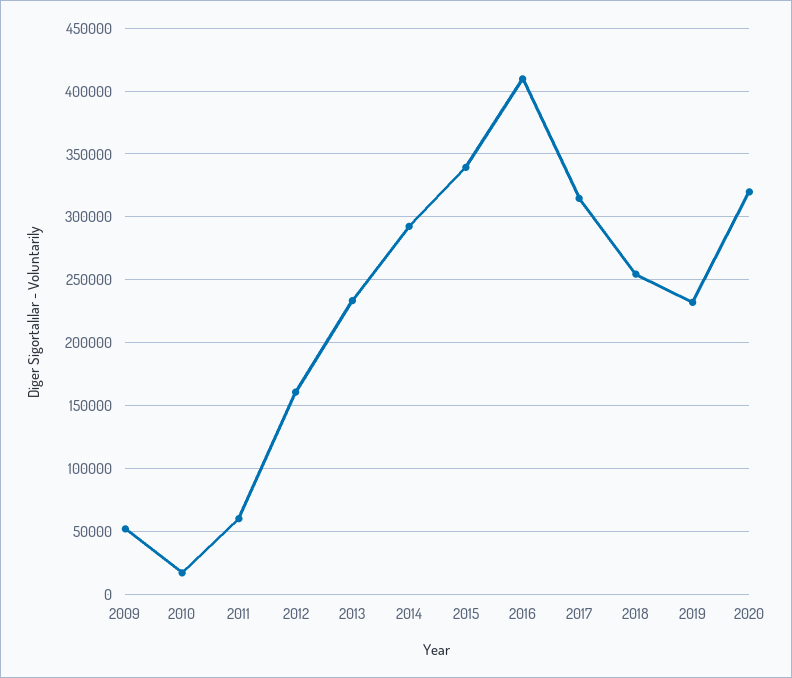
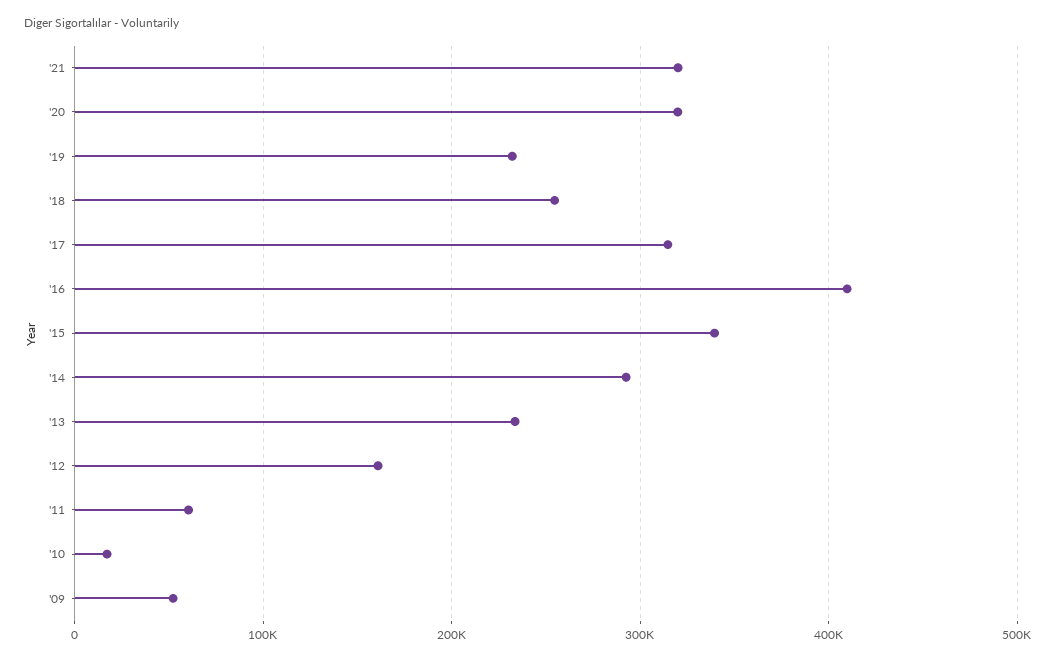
'21: none -> 320000

